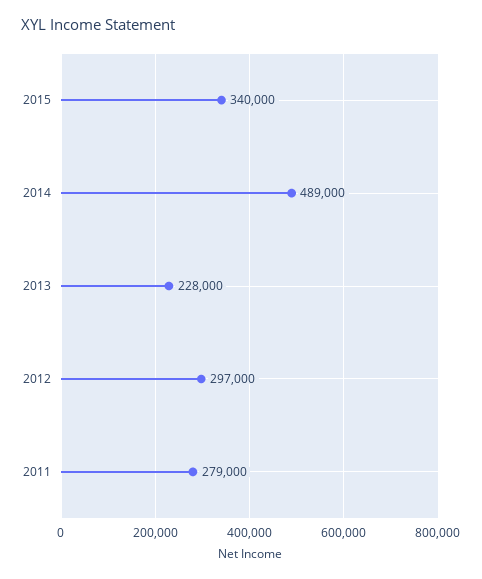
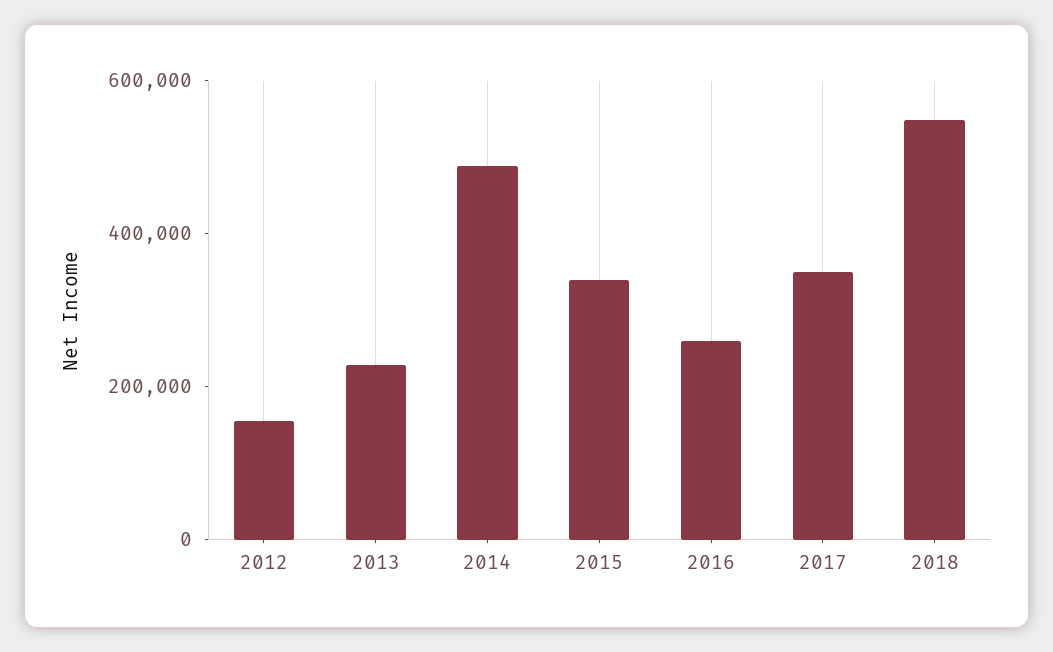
2012: 297000 -> 150000
2011: 279000 -> none
2016: none -> 250000
2017: none -> 350000
2018: none -> 550000

